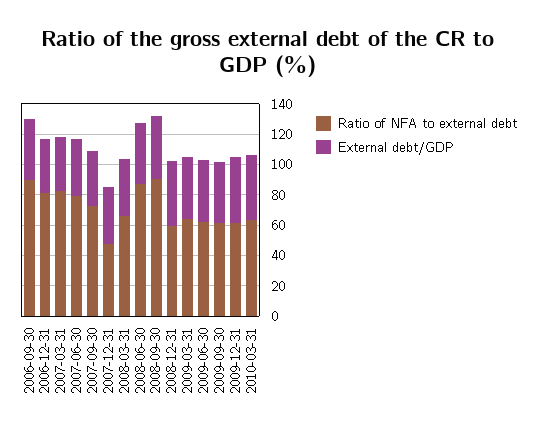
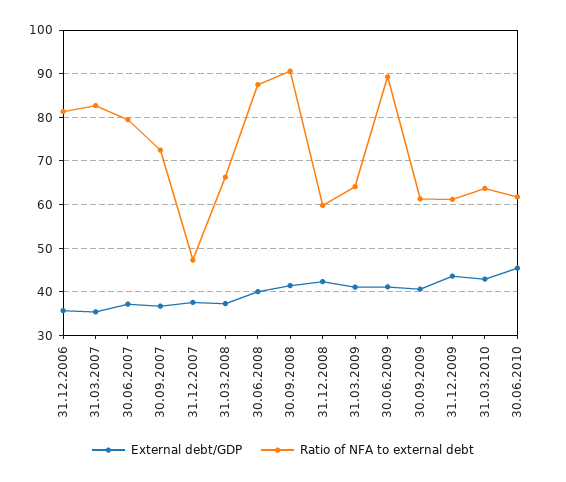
Ratio of NFA to external debt, 2006-09-30: 90 -> none
External debt/GDP, 2006-09-30: 40 -> none
Ratio of NFA to external debt, 2009-06-30: 60 -> 90
External debt/GDP, 30.06.2010: none -> 46
Ratio of NFA to external debt, 30.06.2010: none -> 62

